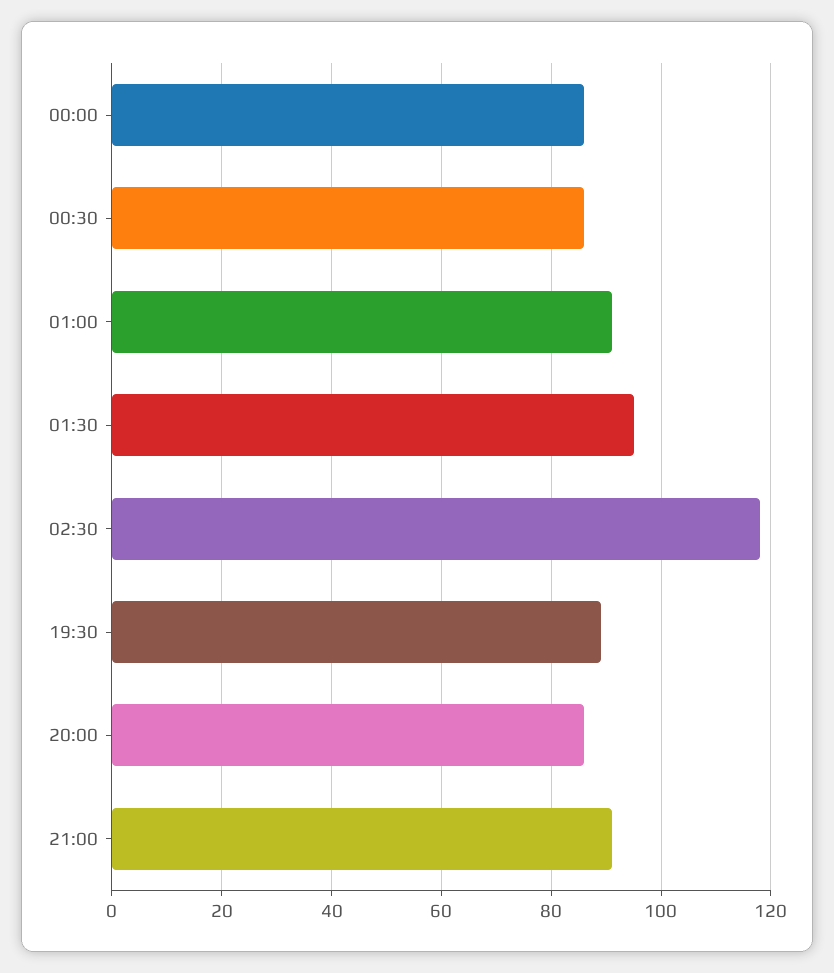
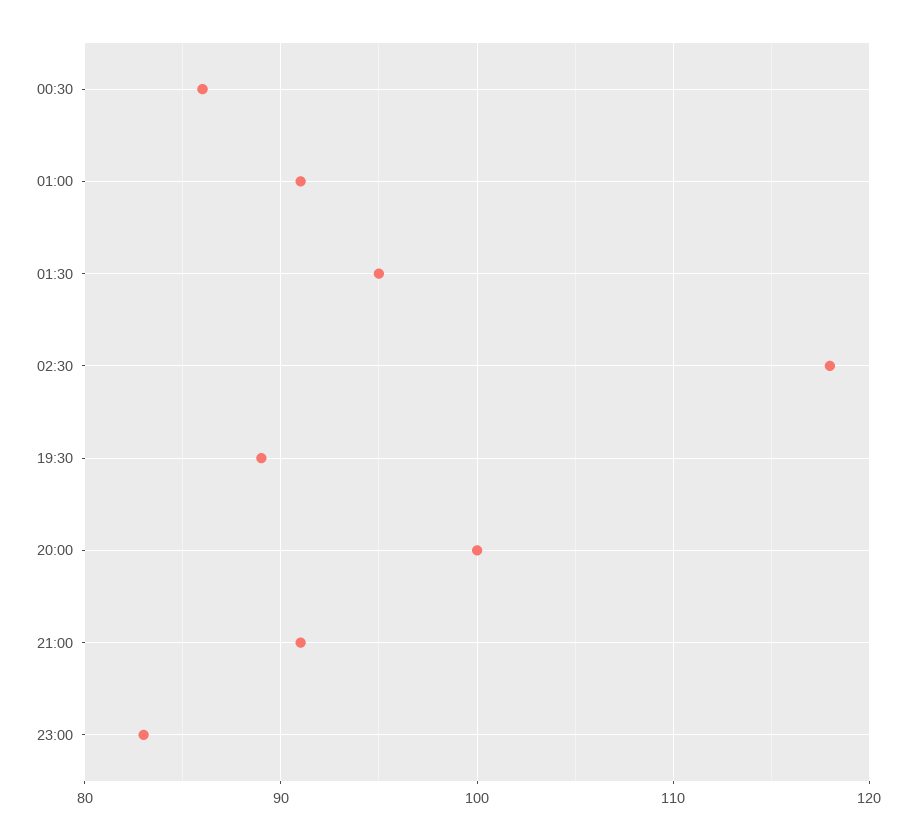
00:00: 85 -> none
20:00: 85 -> 100
23:00: none -> 83

